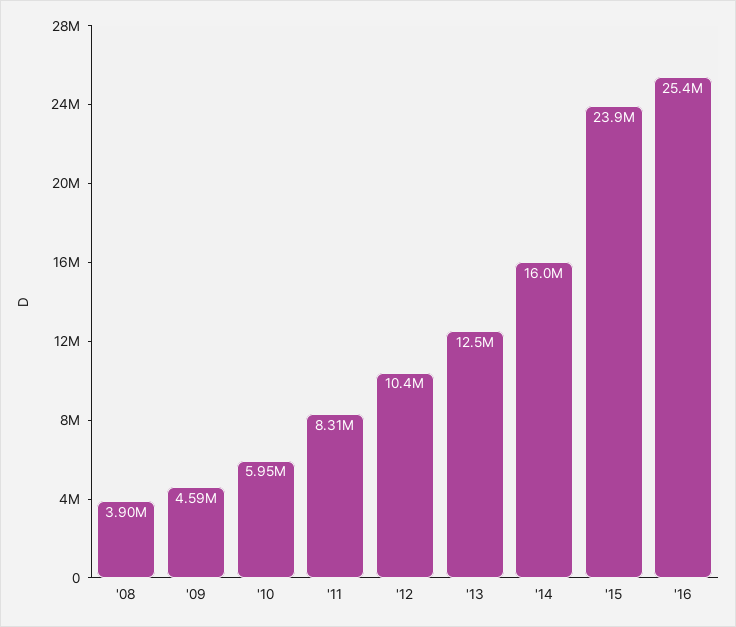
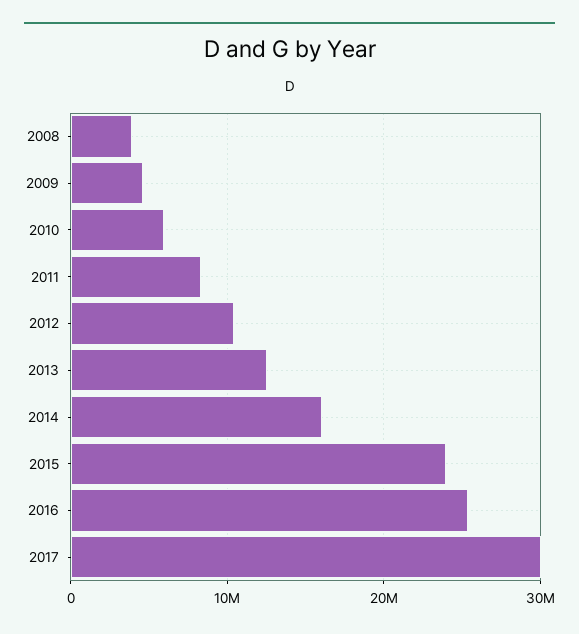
2017: none -> 30000000

